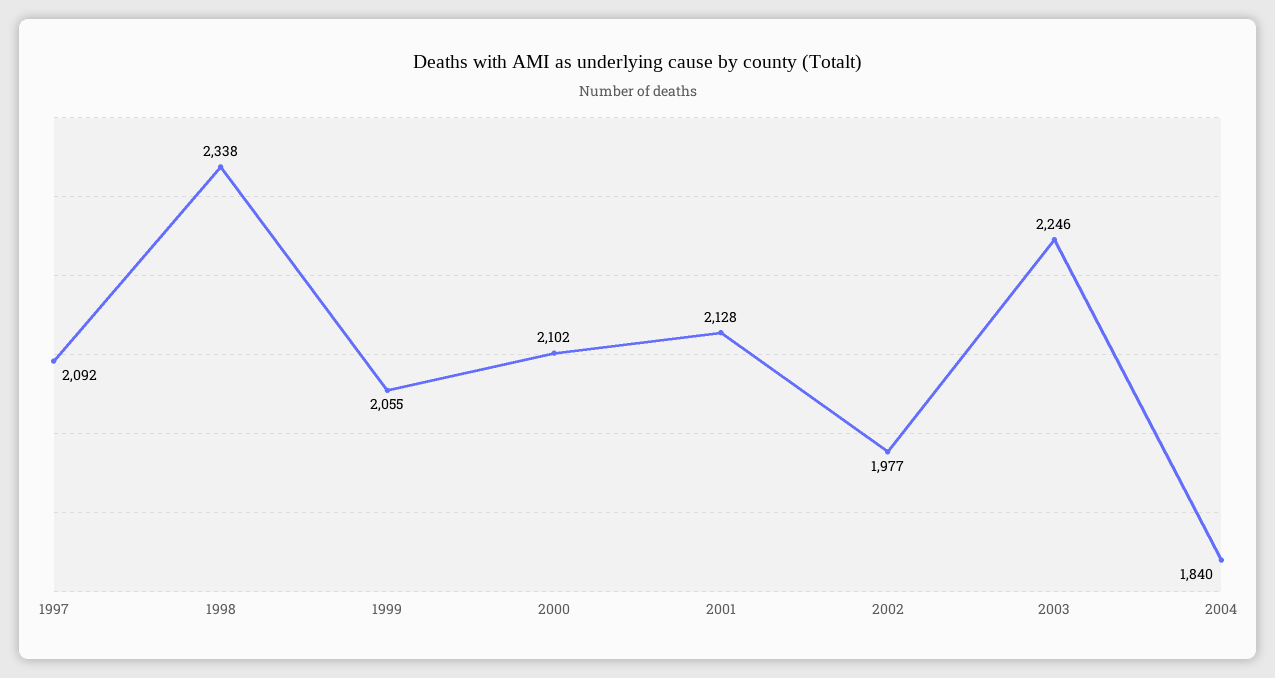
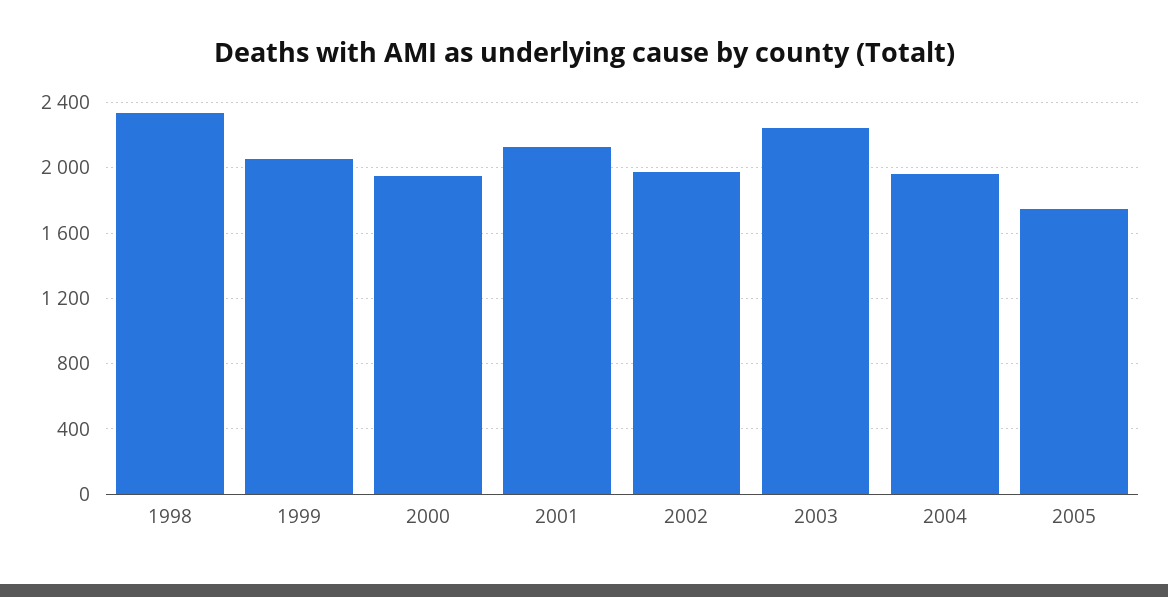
1997: 2092 -> none
2000: 2102 -> 1950
2004: 1840 -> 1950
2005: none -> 1750

